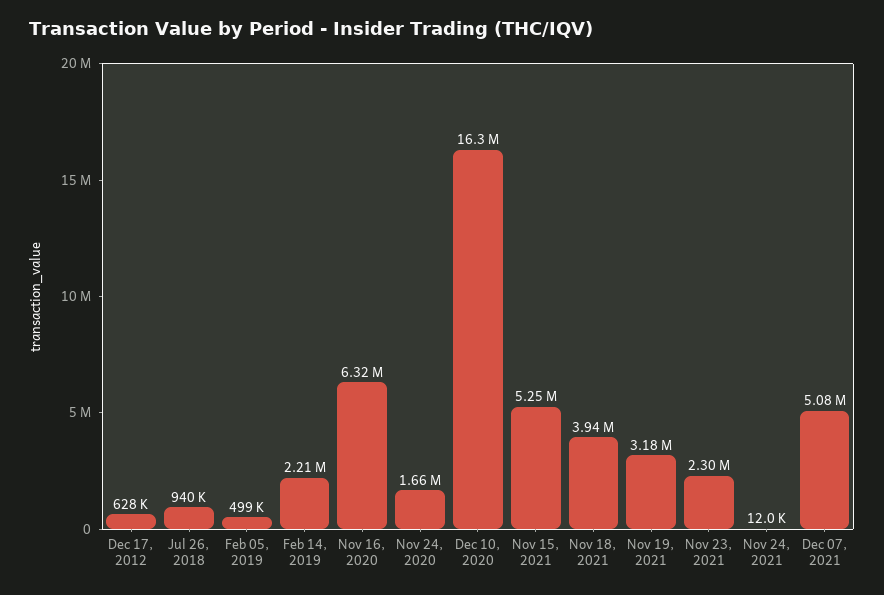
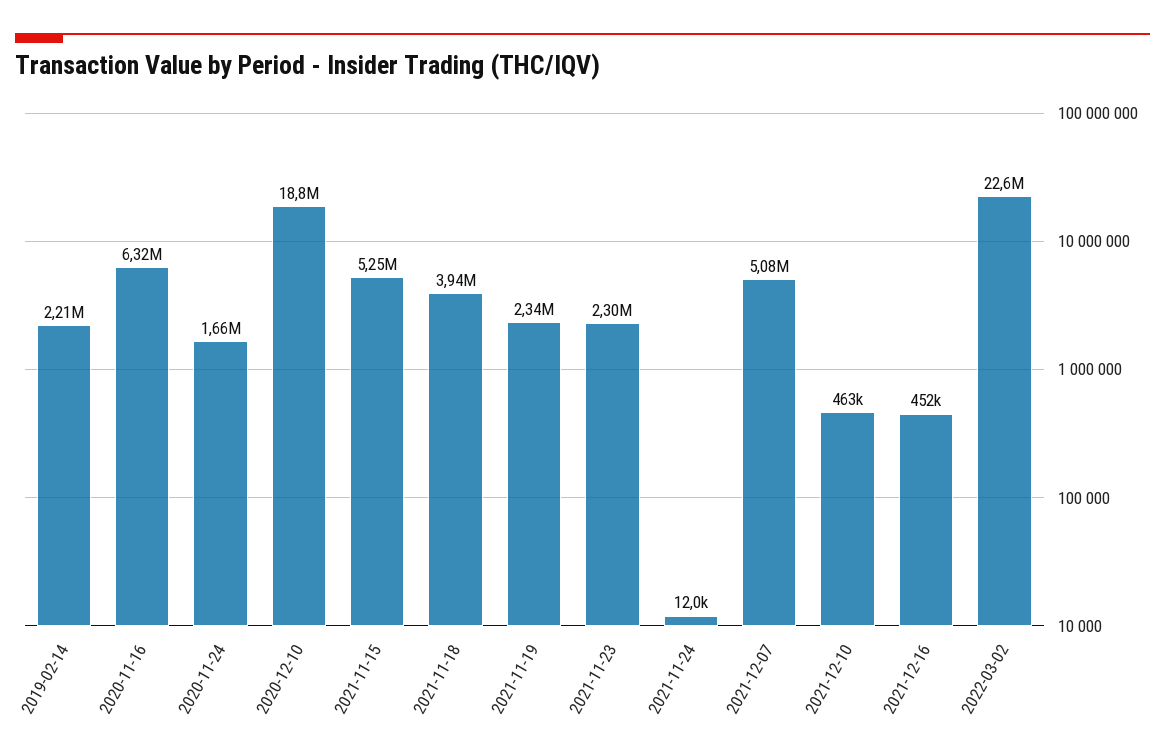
Dec 17, 2012: 628000 -> none
Jul 26, 2018: 940000 -> none
Feb 05, 2019: 499000 -> none
Dec 10, 2020: 16300000 -> 18800000
Nov 19, 2021: 3180000 -> 2340000
2021-12-10: none -> 463000
2021-12-16: none -> 452000
2022-03-02: none -> 22600000

